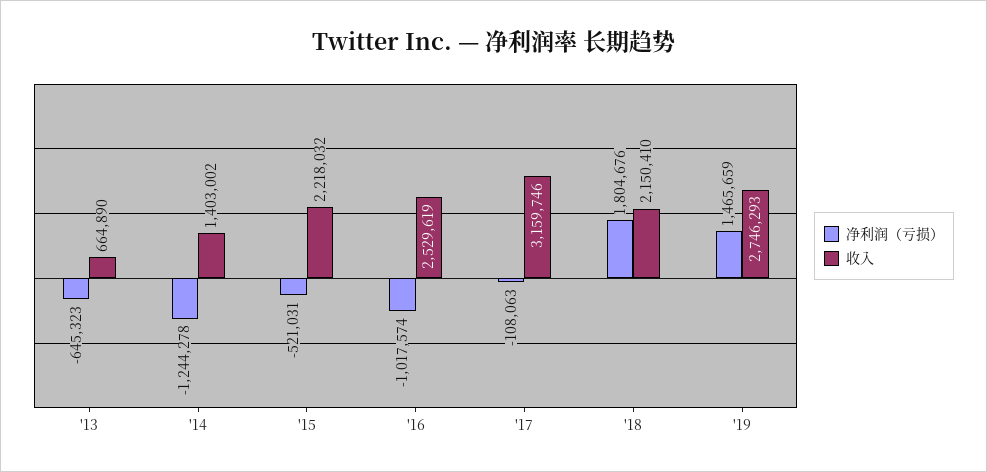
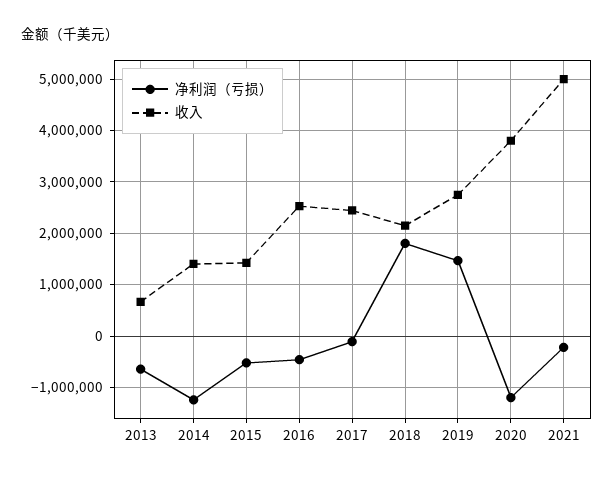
收入, '15: 2218032 -> 1400000
净利润（亏损）, '16: -1017574 -> -400000
收入, '17: 3159746 -> 2400000
净利润（亏损）, 2020: none -> -1200000
收入, 2020: none -> 3800000
净利润（亏损）, 2021: none -> -200000
收入, 2021: none -> 5000000

